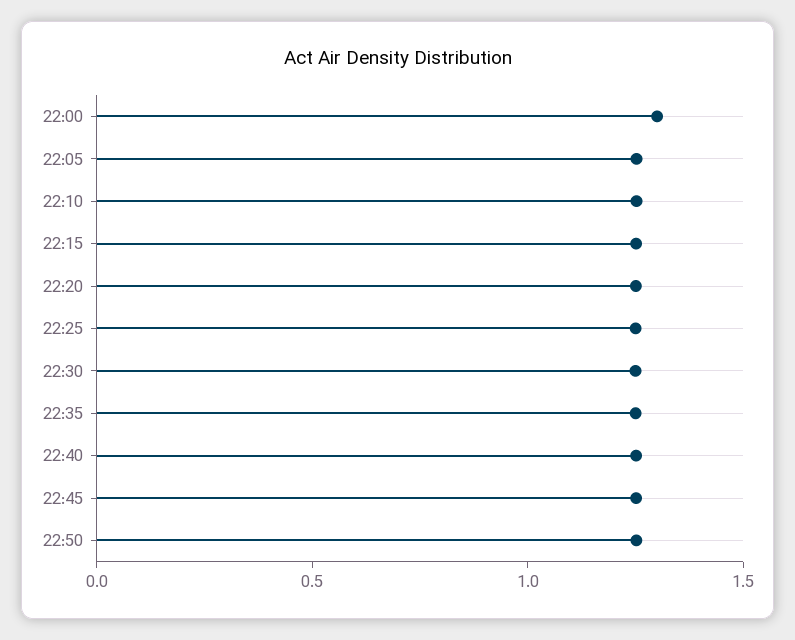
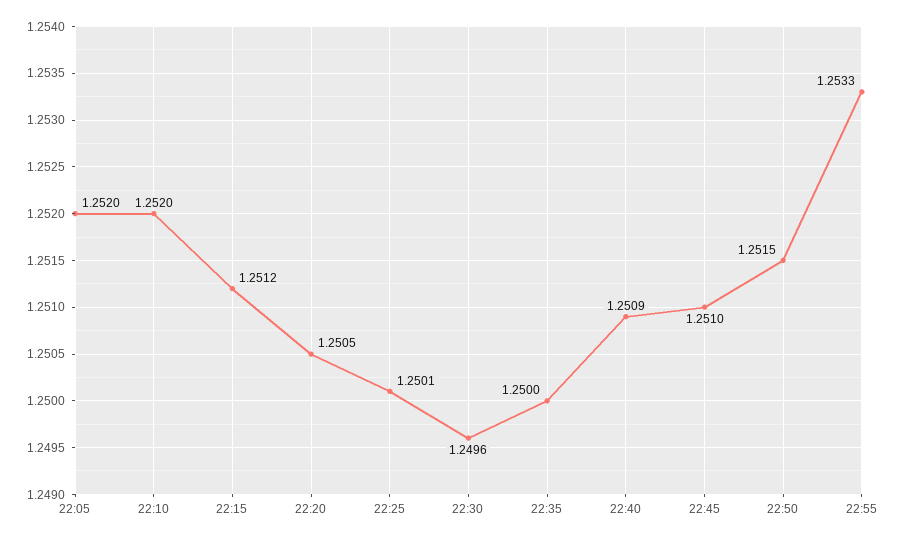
22:00: 1.3 -> none
22:55: none -> 1.2533

